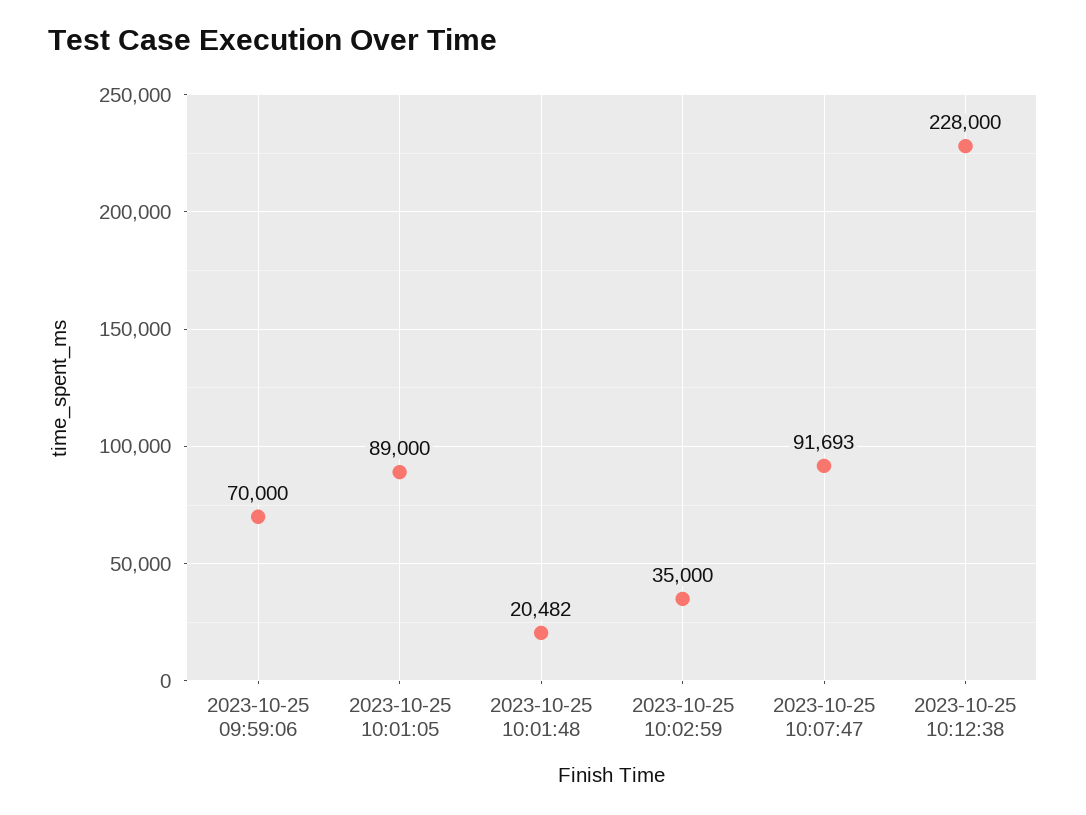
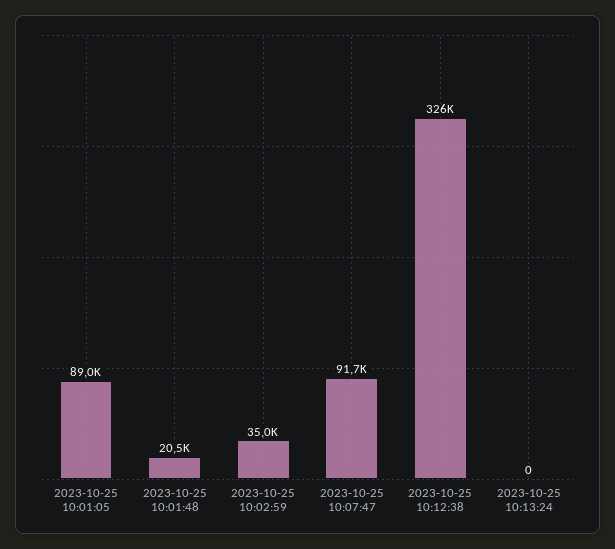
2023-10-25 09:59:06: 70000 -> none
2023-10-25 10:12:38: 228000 -> 326000
2023-10-25 10:13:24: none -> 0

